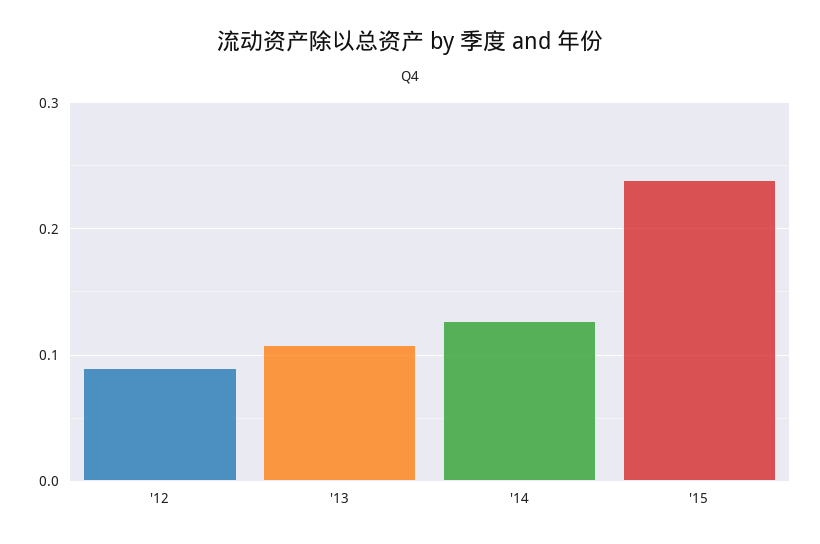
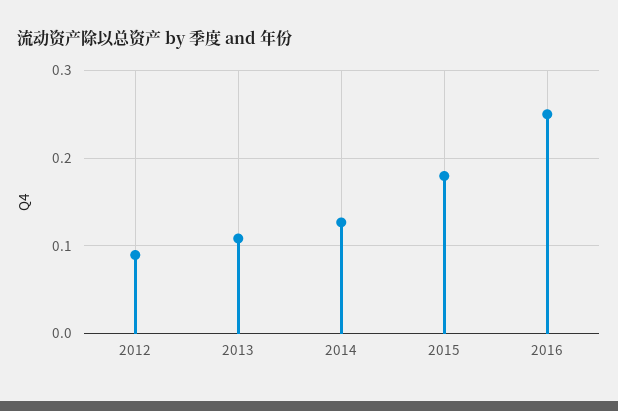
'15: 0.24 -> 0.18
2016: none -> 0.25

